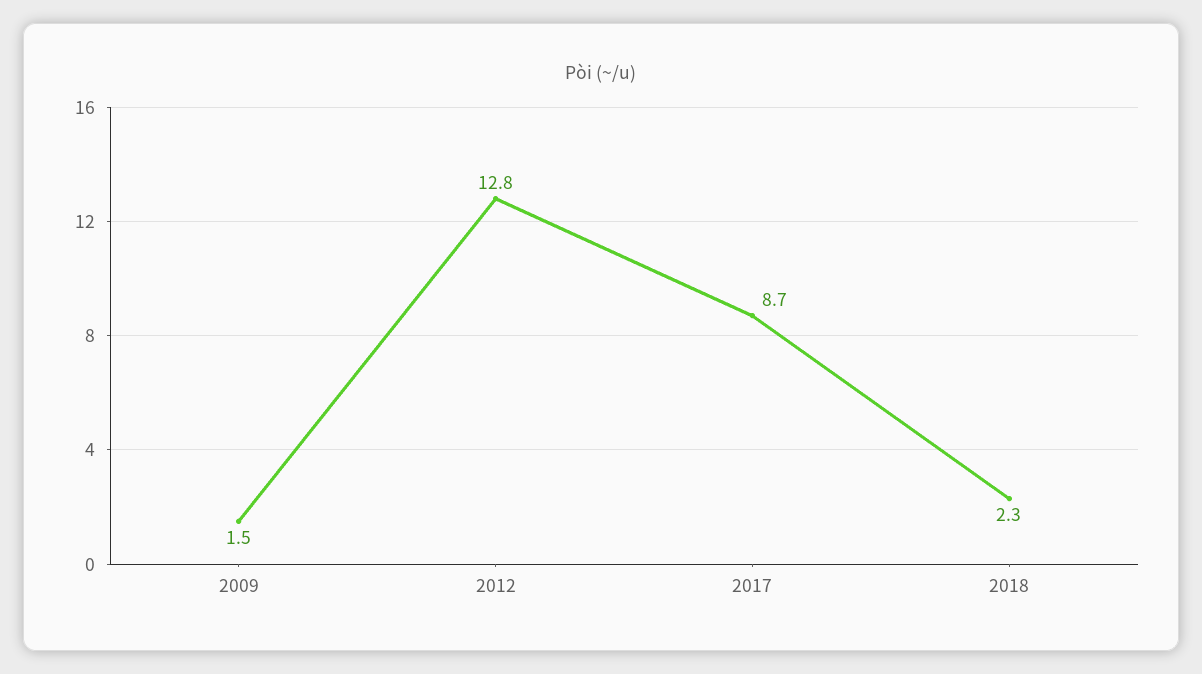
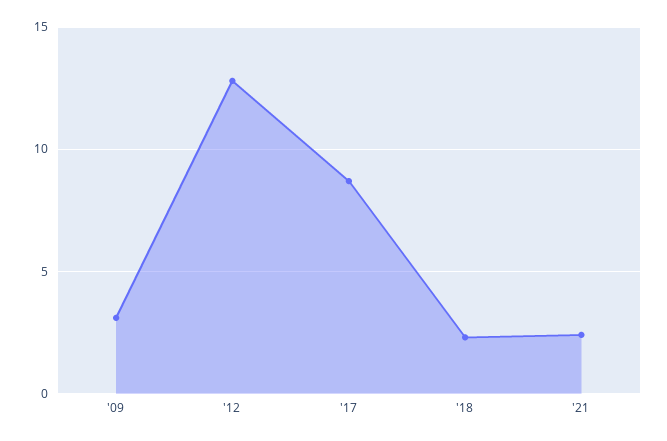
2009: 1.5 -> 3
'21: none -> 2.5

